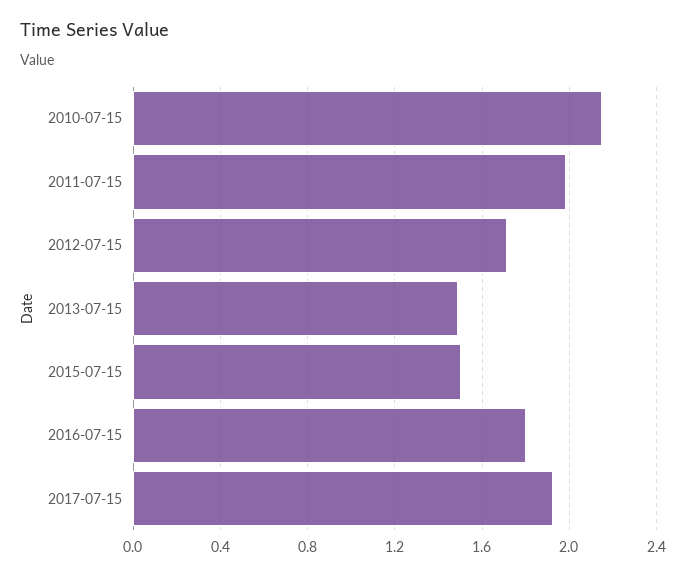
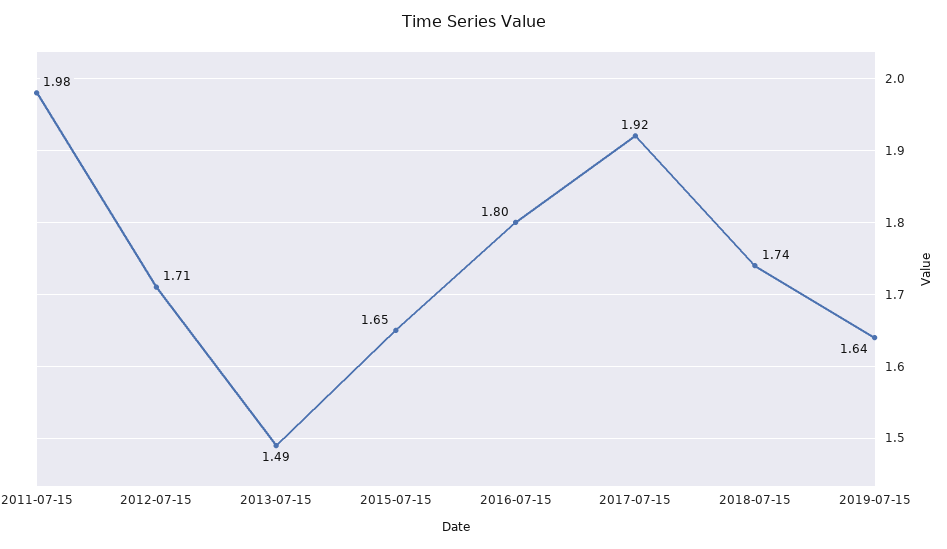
2010-07-15: 2.15 -> none
2015-07-15: 1.5 -> 1.65
2018-07-15: none -> 1.74
2019-07-15: none -> 1.64

